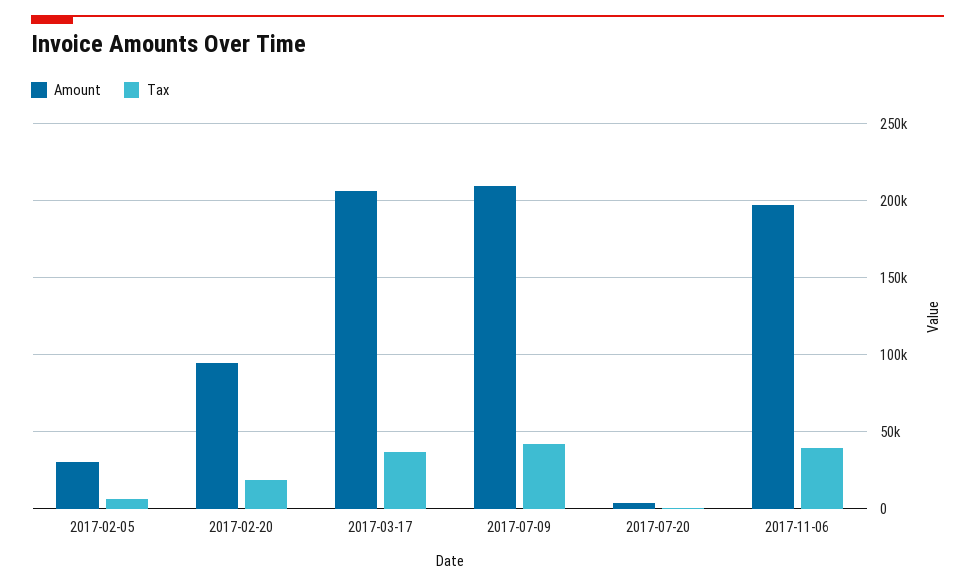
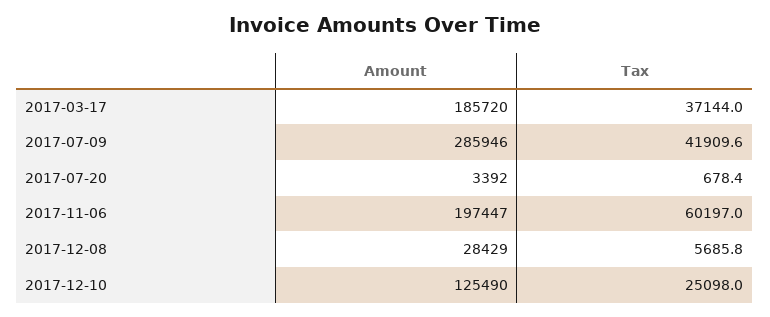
Amount, 2017-02-05: 30000 -> none
Tax, 2017-02-05: 5000 -> none
Amount, 2017-02-20: 95000 -> none
Tax, 2017-02-20: 20000 -> none
Amount, 2017-03-17: 205000 -> 185720
Amount, 2017-07-09: 210000 -> 285946
Tax, 2017-11-06: 40000 -> 60197
Amount, 2017-12-08: none -> 28429
Tax, 2017-12-08: none -> 5685.8
Amount, 2017-12-10: none -> 125490
Tax, 2017-12-10: none -> 25098

